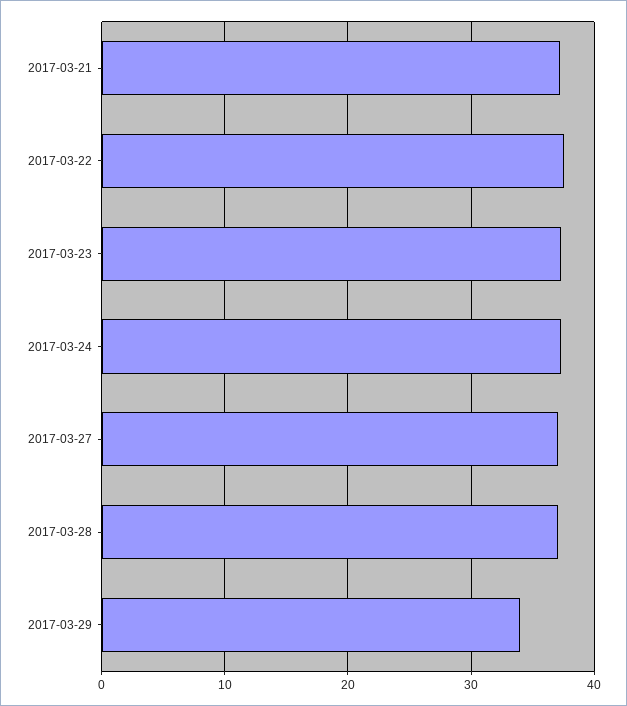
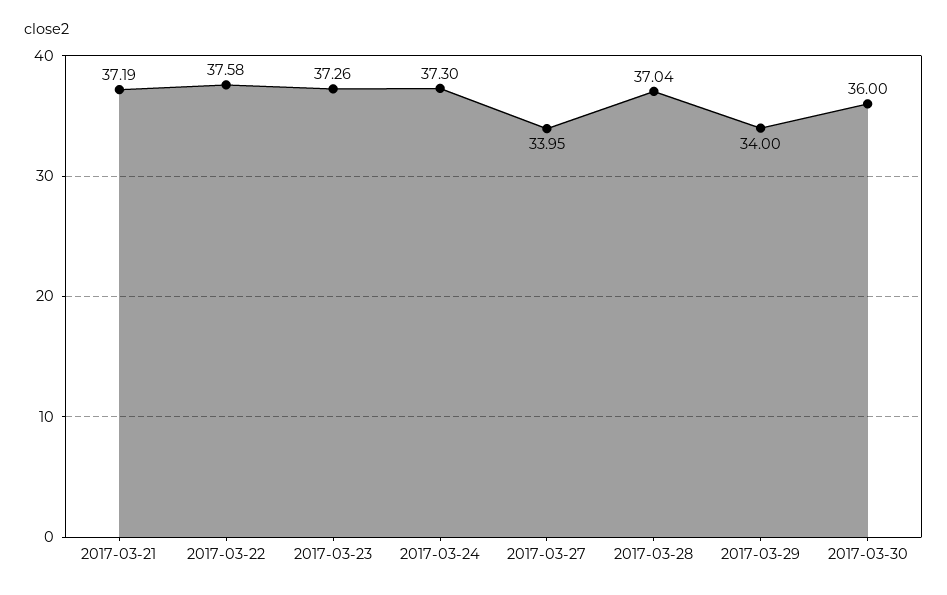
2017-03-27: 37 -> 33.95
2017-03-30: none -> 36

